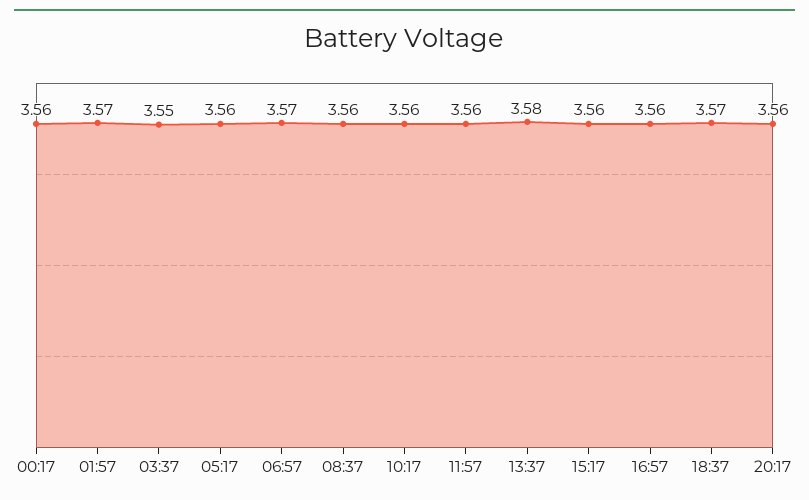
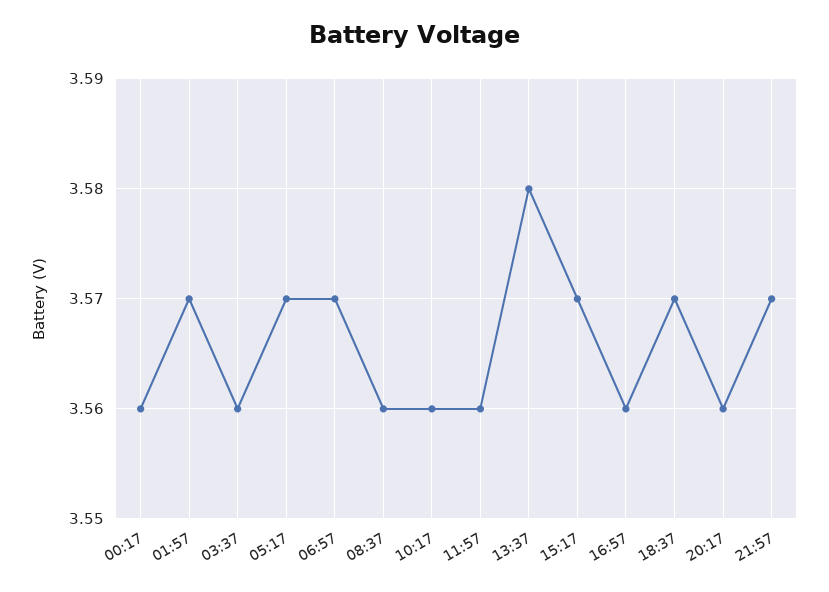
03:37: 3.55 -> 3.56
05:17: 3.56 -> 3.57
15:17: 3.56 -> 3.57
21:57: none -> 3.57

